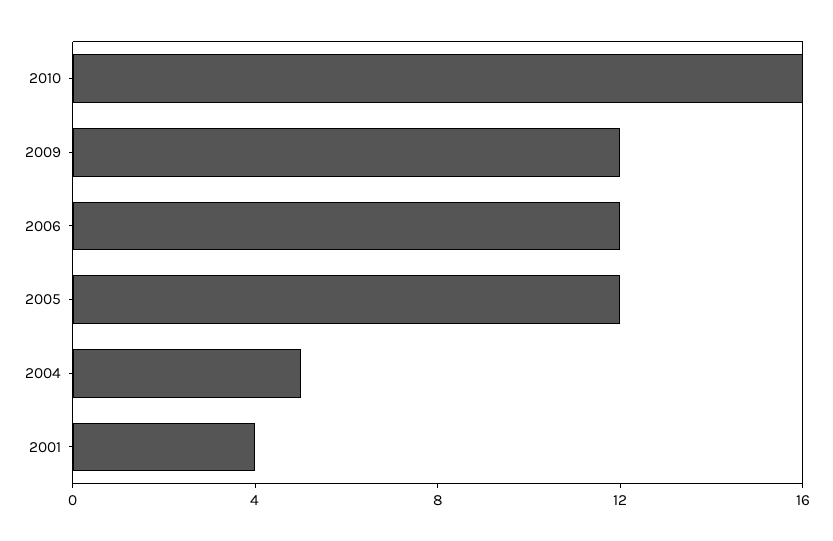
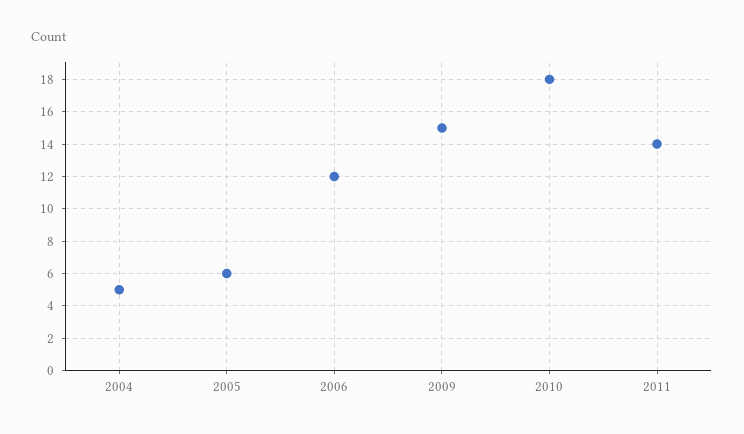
2010: 16 -> 18
2009: 12 -> 15
2005: 12 -> 6
2001: 4 -> none
2011: none -> 14

